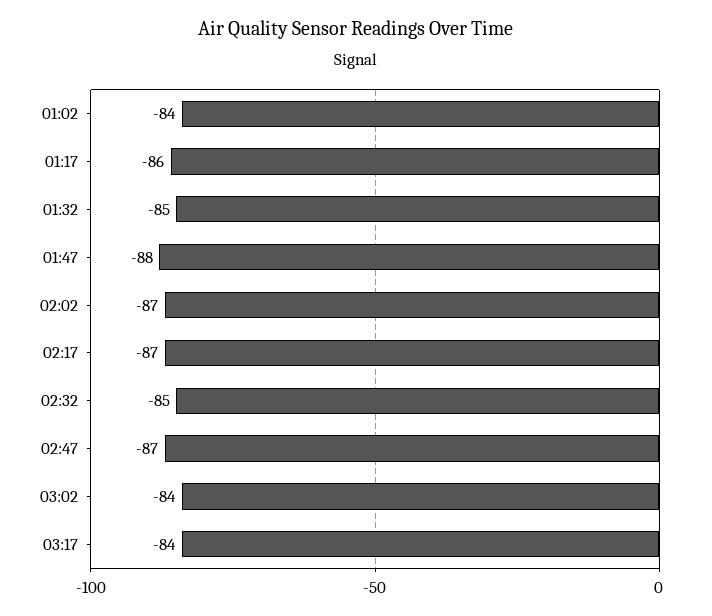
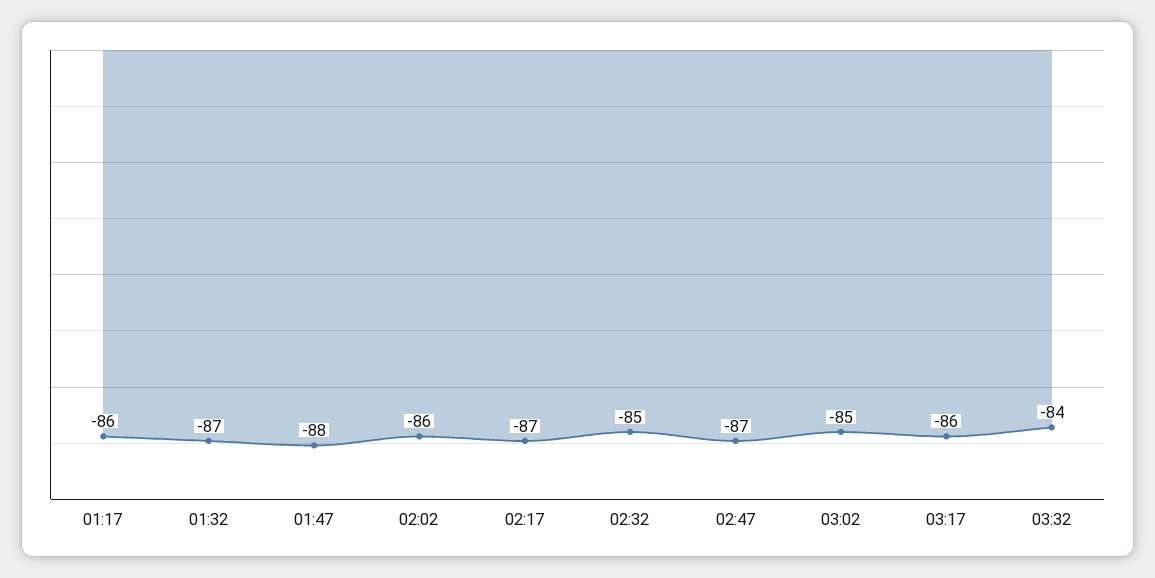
01:02: -84 -> none
01:32: -85 -> -87
02:02: -87 -> -86
03:02: -84 -> -85
03:17: -84 -> -86
03:32: none -> -84

